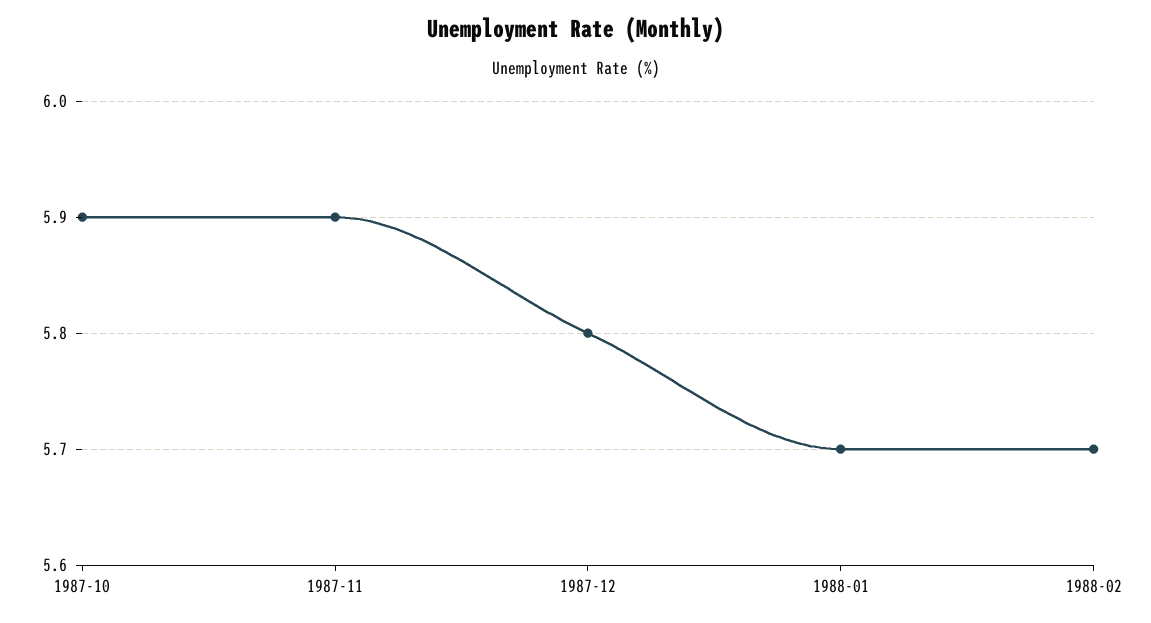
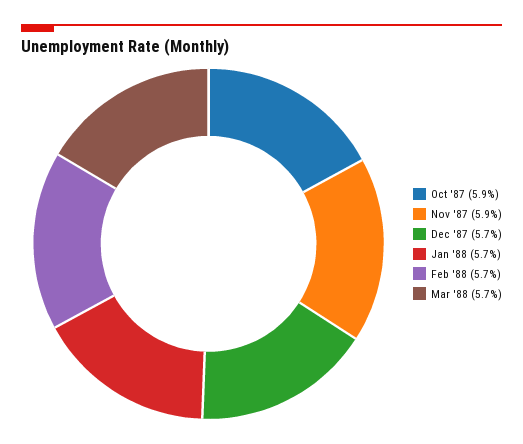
1987-12: 5.8 -> 5.7
Mar '88: none -> 5.7

